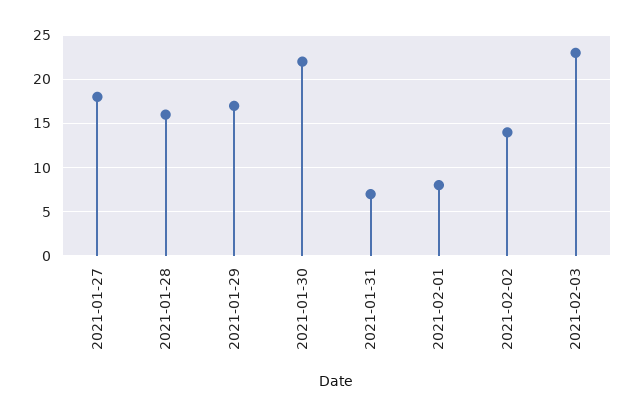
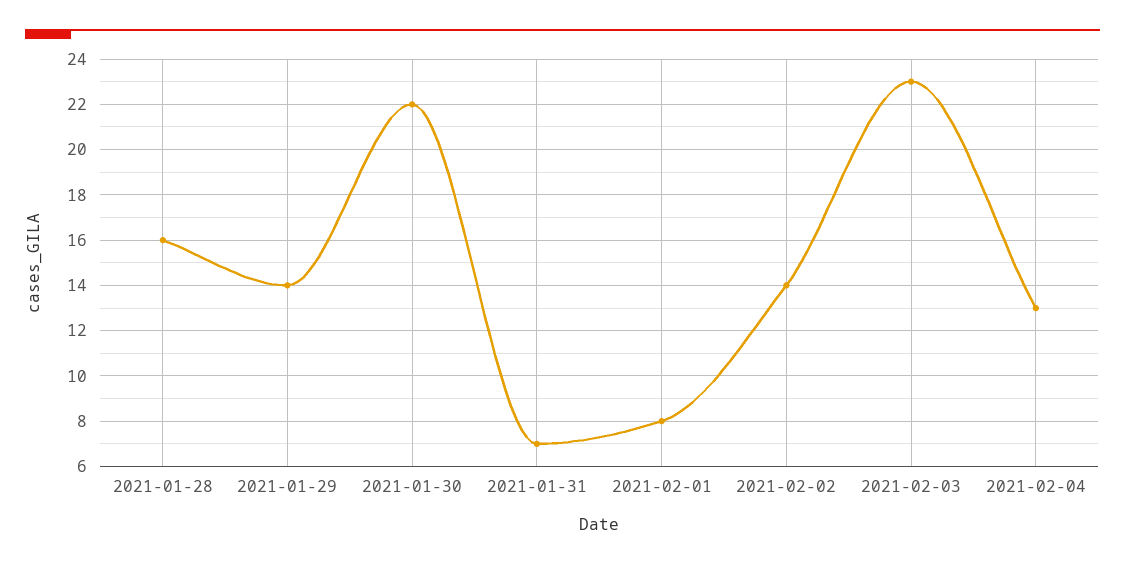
2021-01-27: 18 -> none
2021-01-29: 17 -> 14
2021-02-04: none -> 13

